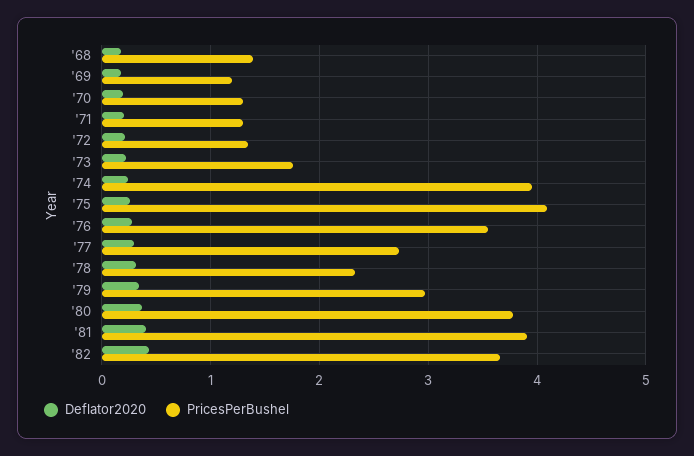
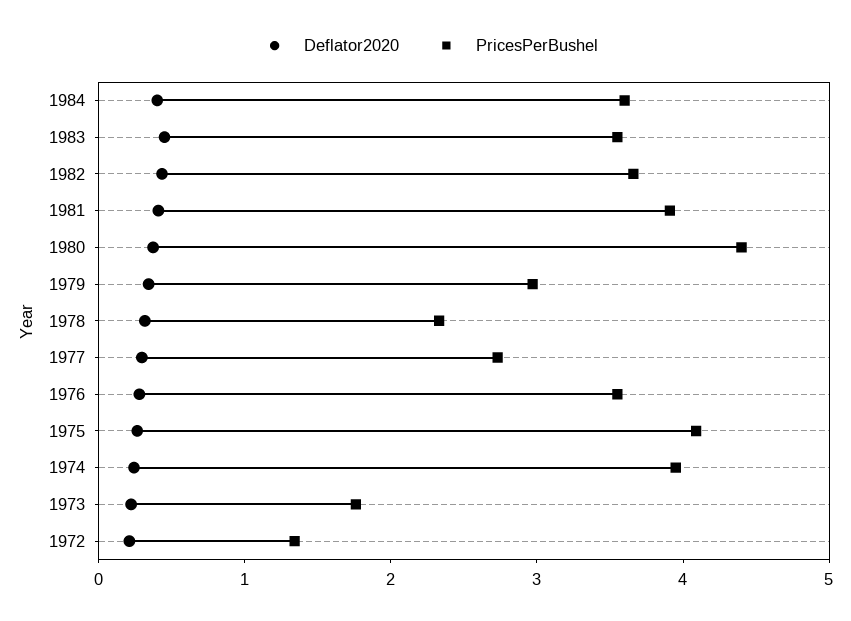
Deflator2020, '68: 0.2 -> none
PricesPerBushel, '68: 1.4 -> none
Deflator2020, '69: 0.2 -> none
PricesPerBushel, '69: 1.2 -> none
Deflator2020, '70: 0.2 -> none
PricesPerBushel, '70: 1.3 -> none
Deflator2020, '71: 0.2 -> none
PricesPerBushel, '71: 1.3 -> none
PricesPerBushel, '80: 3.8 -> 4.4
Deflator2020, 1984: none -> 0.4
PricesPerBushel, 1984: none -> 3.6
Deflator2020, 1983: none -> 0.4
PricesPerBushel, 1983: none -> 3.6

